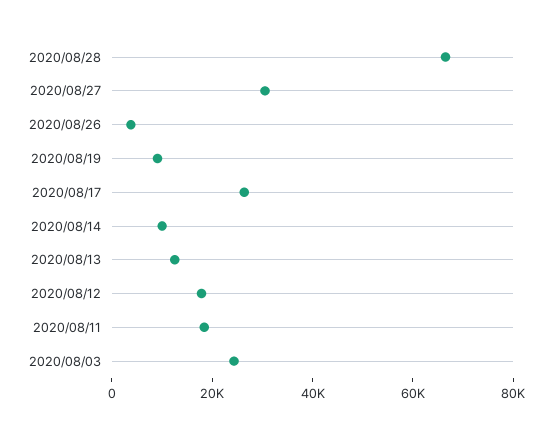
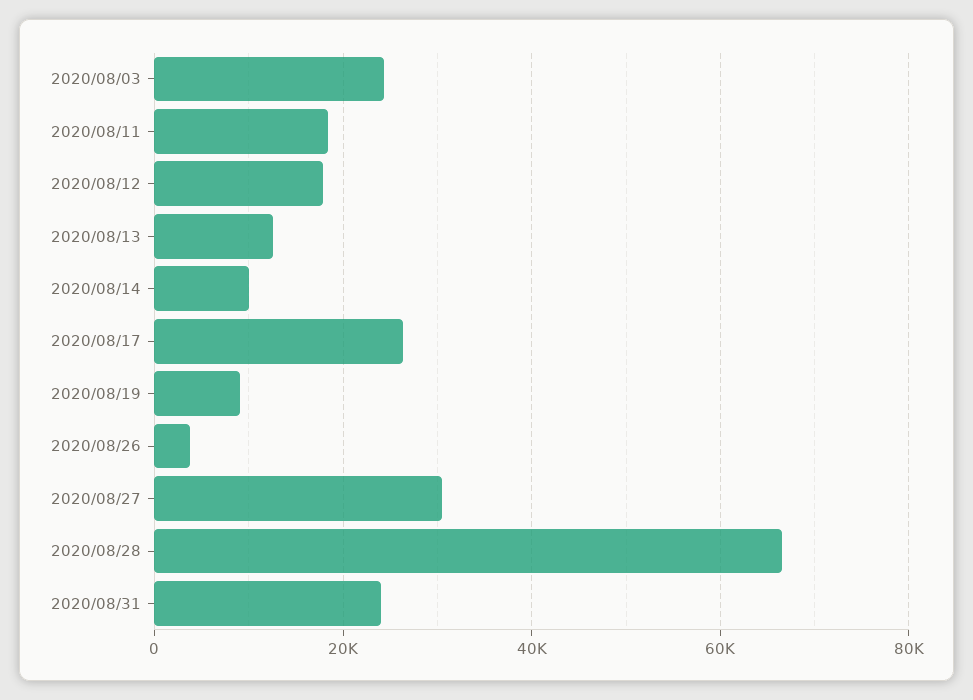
2020/08/31: none -> 24000

